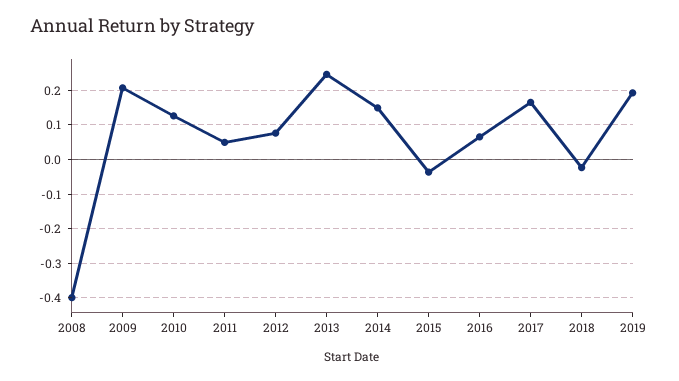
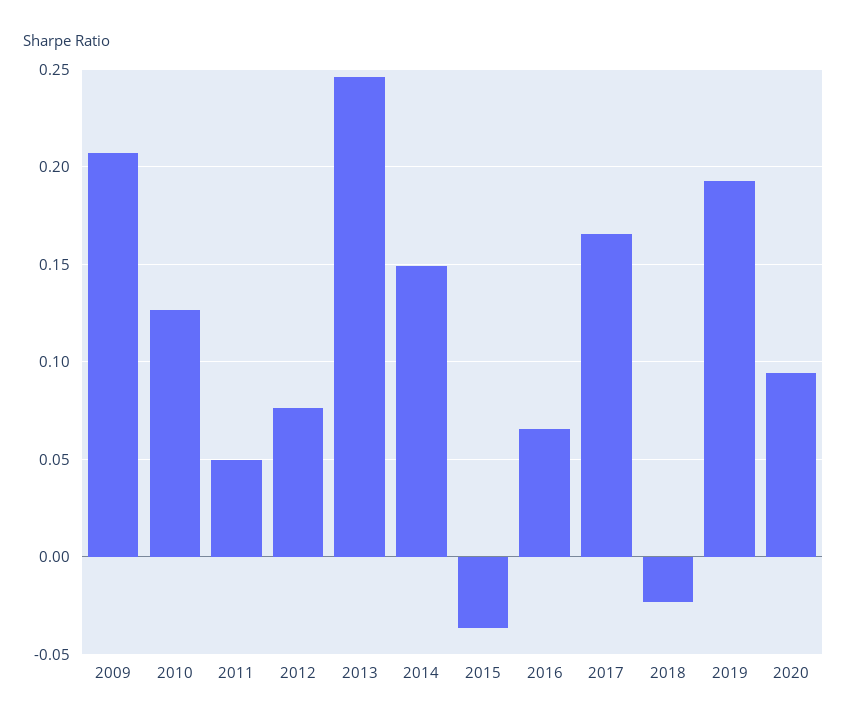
2008: -0.4 -> none
2020: none -> 0.095

